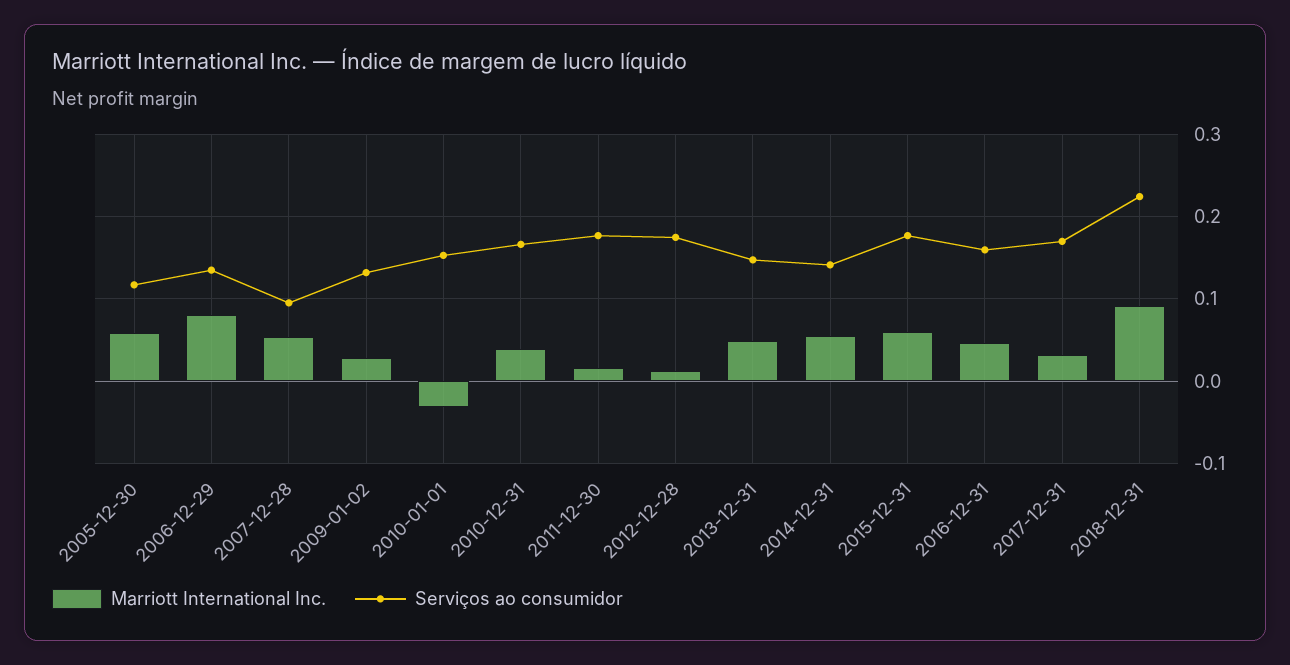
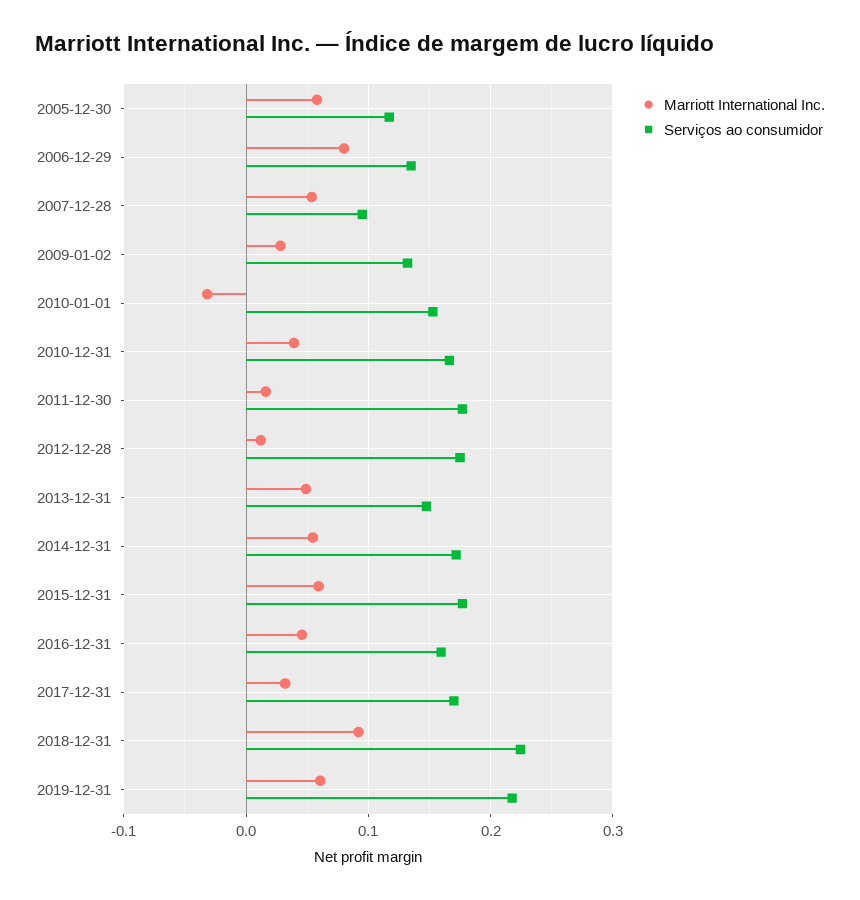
Serviços ao consumidor, 2014-12-31: 0.14 -> 0.17
Marriott International Inc., 2019-12-31: none -> 0.06
Serviços ao consumidor, 2019-12-31: none -> 0.22

